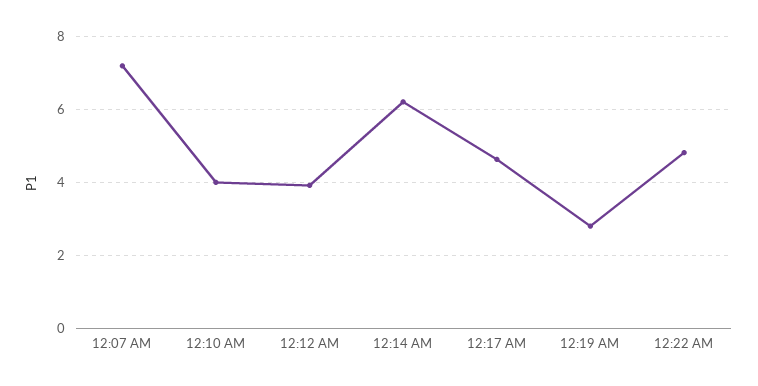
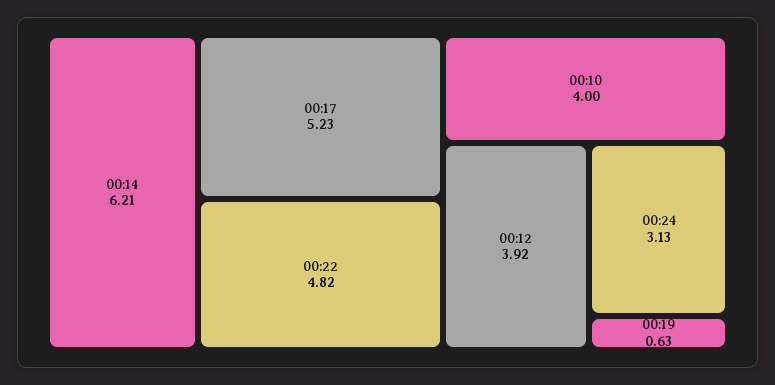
12:07 AM: 7.2 -> none
12:17 AM: 4.6 -> 5.23
12:19 AM: 2.8 -> 0.63
00:24: none -> 3.13

